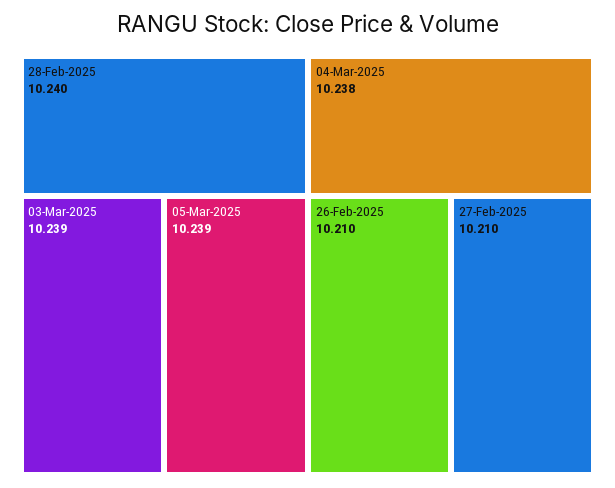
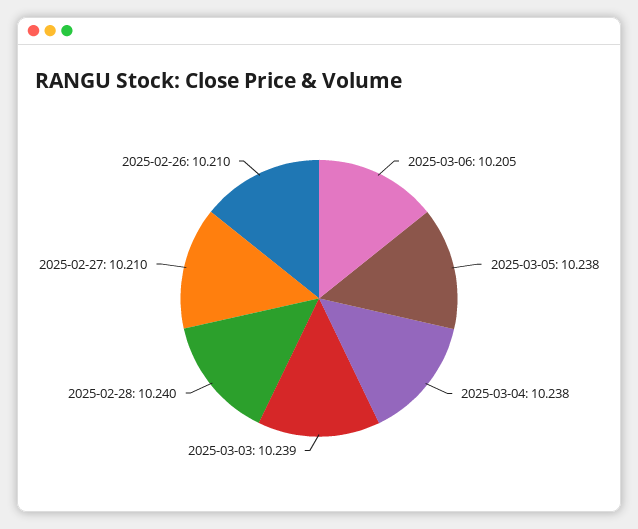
05-Mar-2025: 10.239 -> 10.238
2025-03-06: none -> 10.205

